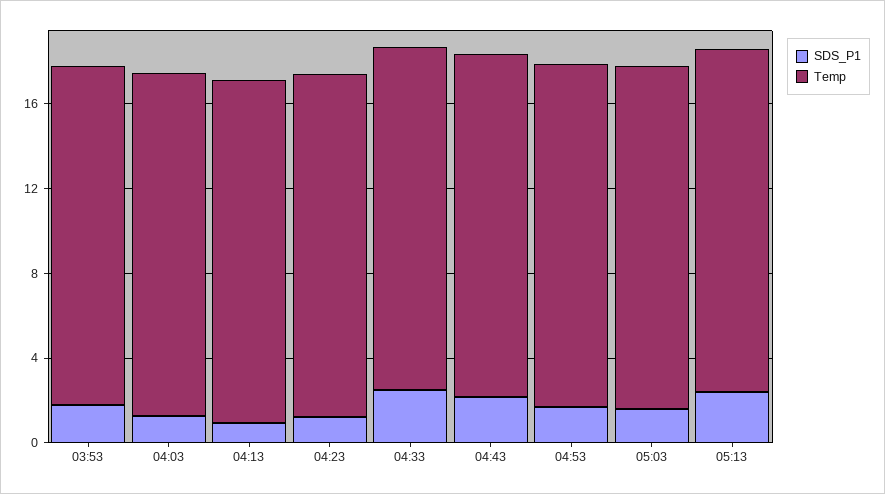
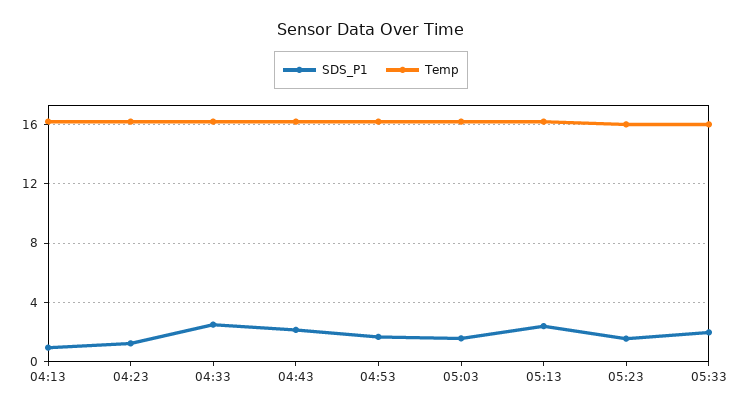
SDS_P1, 03:53: 2 -> none
Temp, 03:53: 16 -> none
SDS_P1, 04:03: 1 -> none
Temp, 04:03: 16 -> none
SDS_P1, 05:23: none -> 1.5
Temp, 05:23: none -> 16
SDS_P1, 05:33: none -> 2
Temp, 05:33: none -> 16

